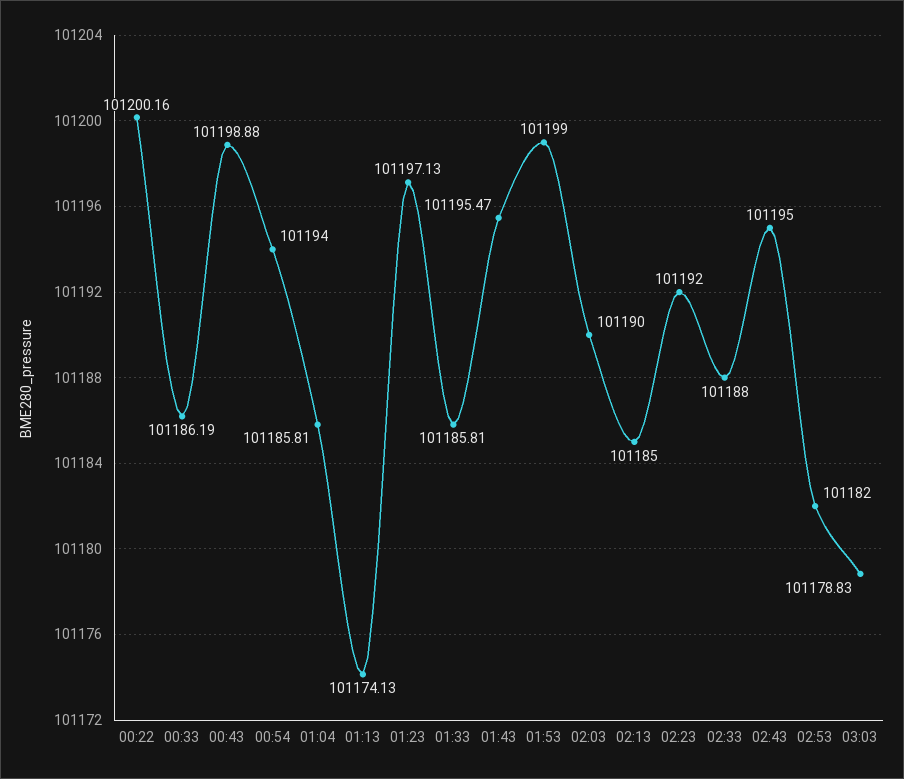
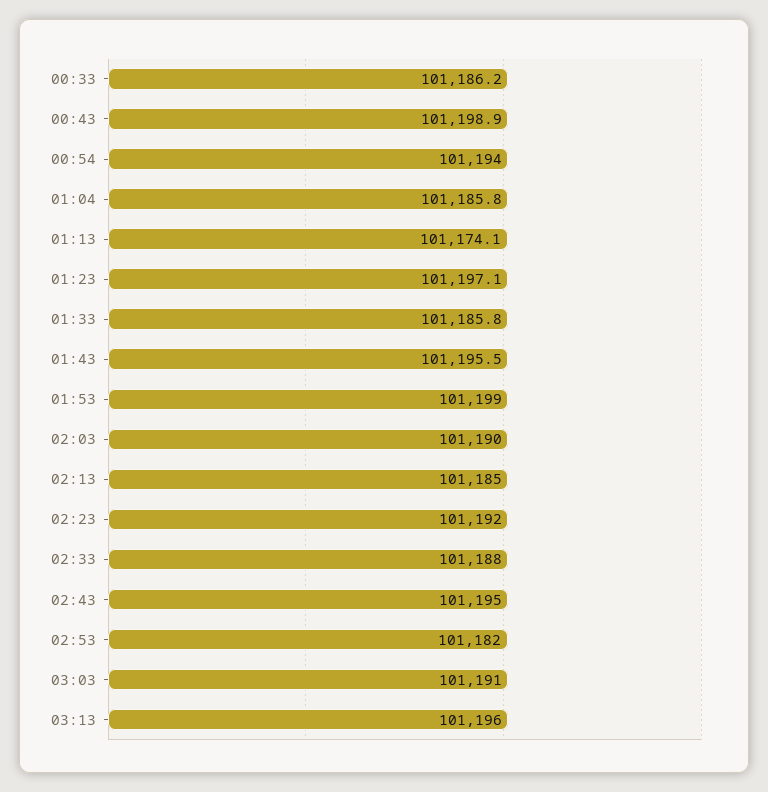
00:22: 101200.16 -> none
03:03: 101178.83 -> 101191
03:13: none -> 101196

